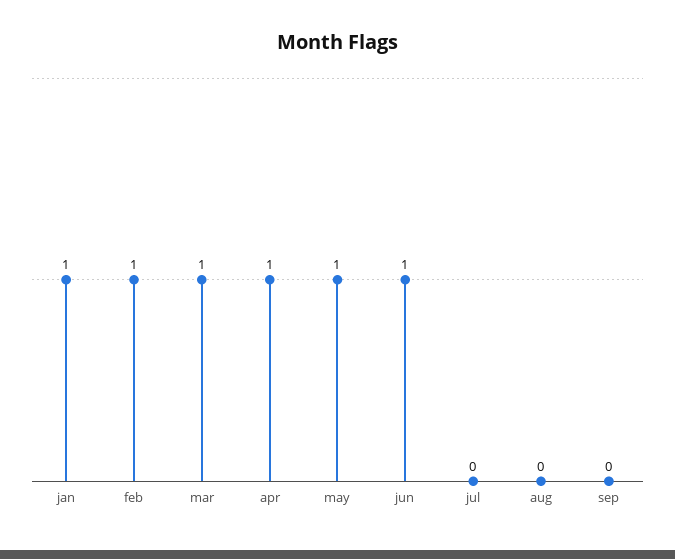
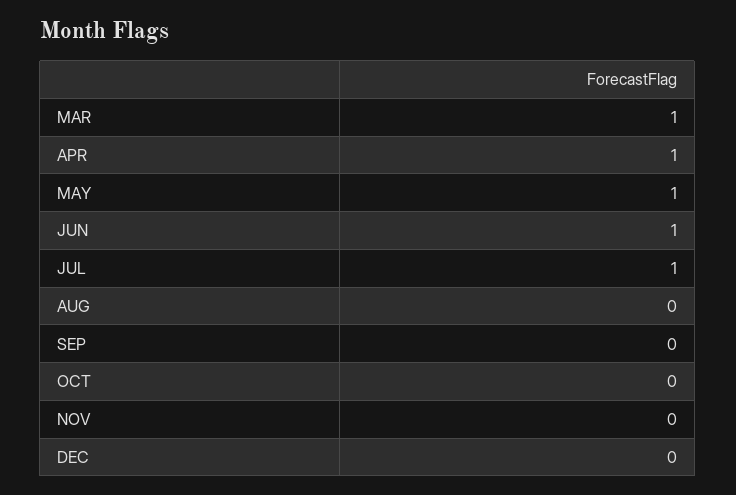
jan: 1 -> none
feb: 1 -> none
jul: 0 -> 1
OCT: none -> 0
NOV: none -> 0
DEC: none -> 0

